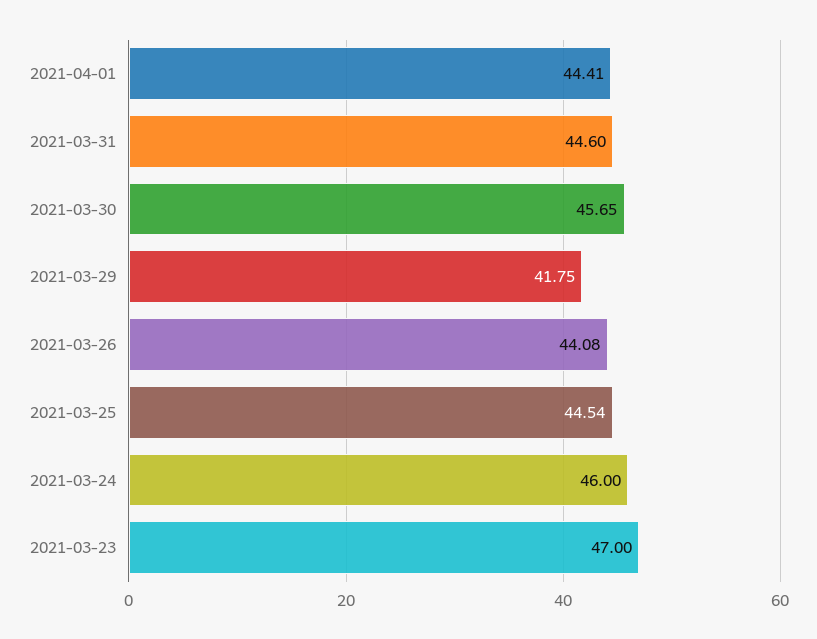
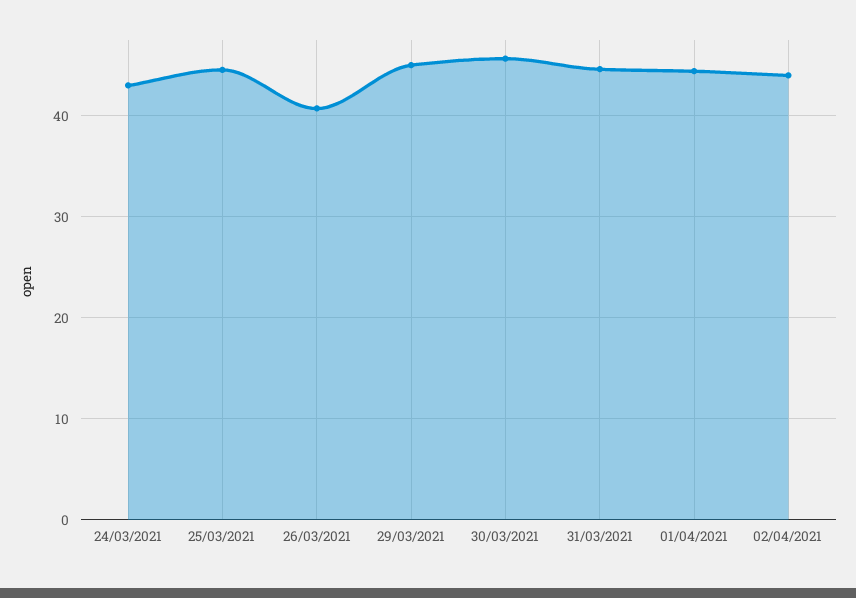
2021-03-29: 41.75 -> 45
2021-03-26: 44.08 -> 41
2021-03-24: 46 -> 43
2021-03-23: 47 -> none
02/04/2021: none -> 44

